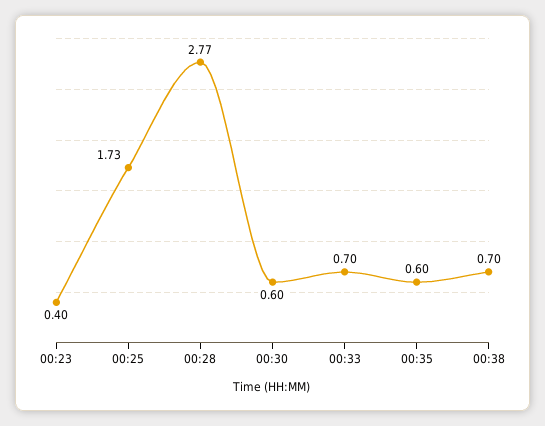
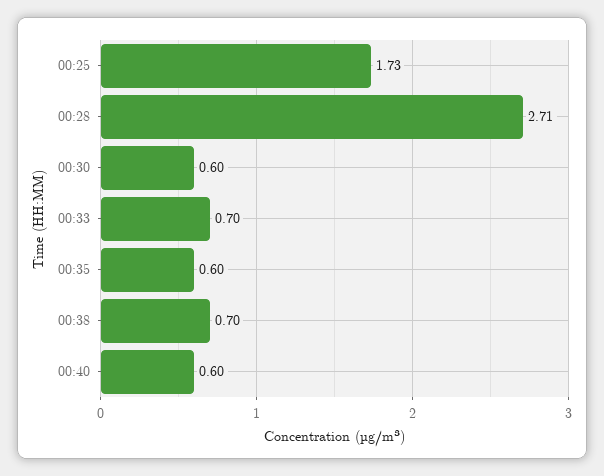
00:23: 0.4 -> none
00:28: 2.77 -> 2.71
00:40: none -> 0.6

